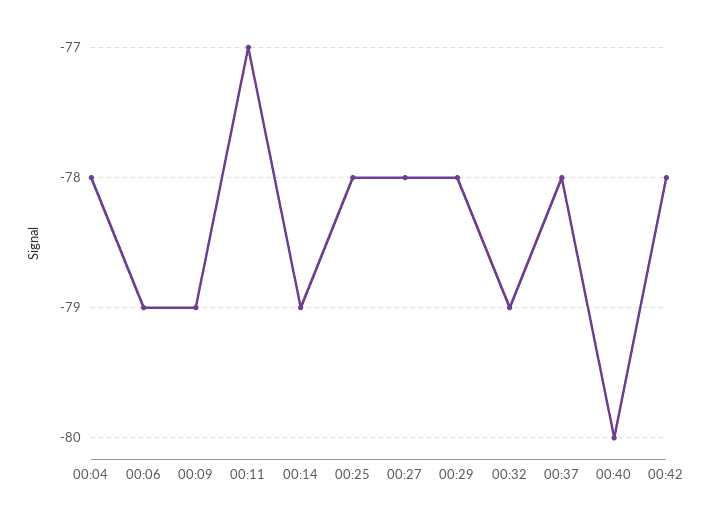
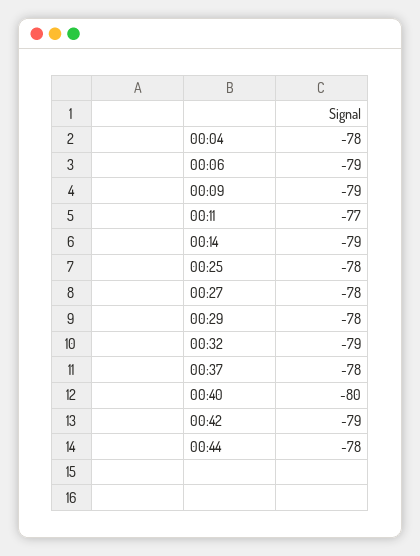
00:42: -78 -> -79
00:44: none -> -78

